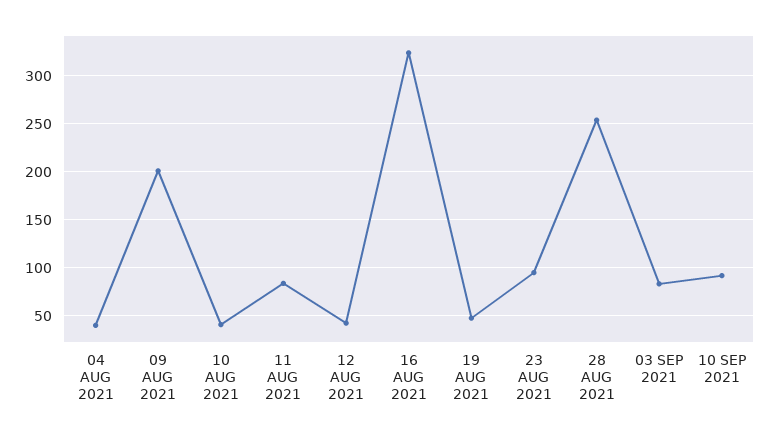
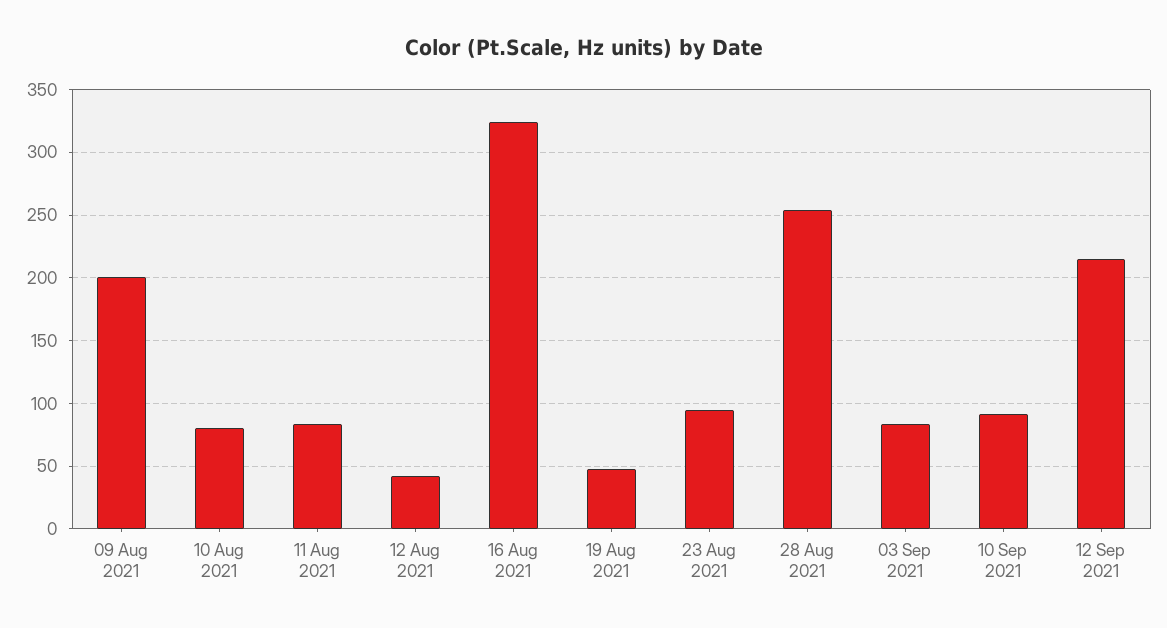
04 AUG 2021: 40 -> none
10 AUG 2021: 40 -> 80
12 Sep 2021: none -> 215

